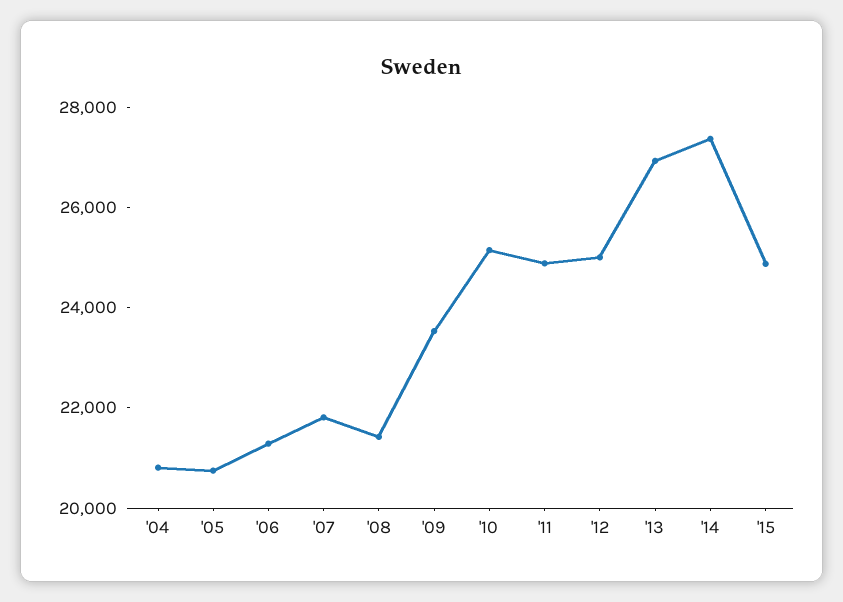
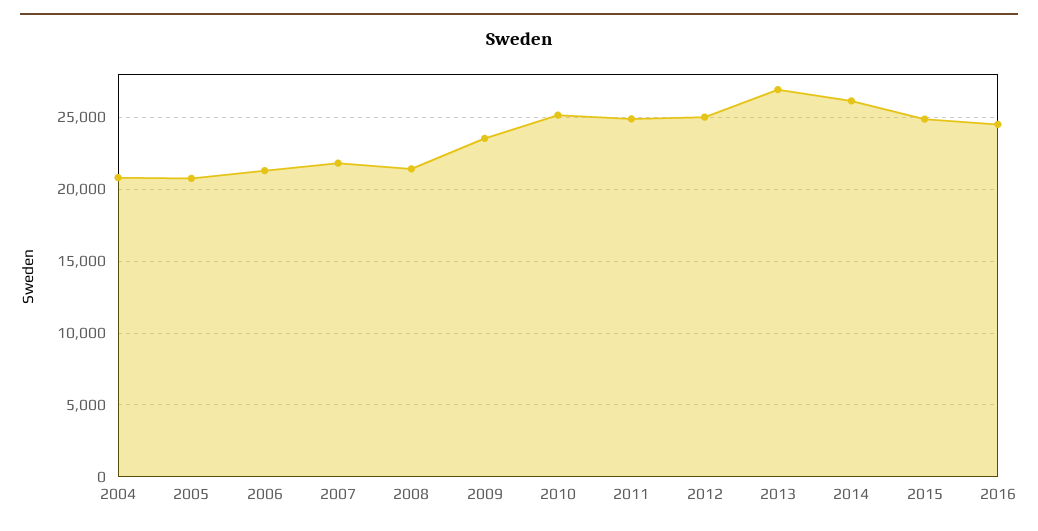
'14: 27500 -> 26000
2016: none -> 24500

